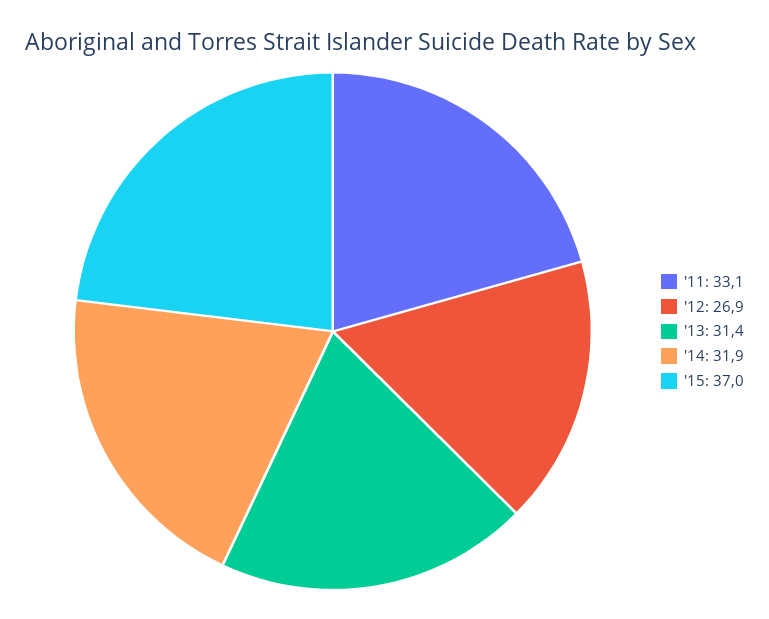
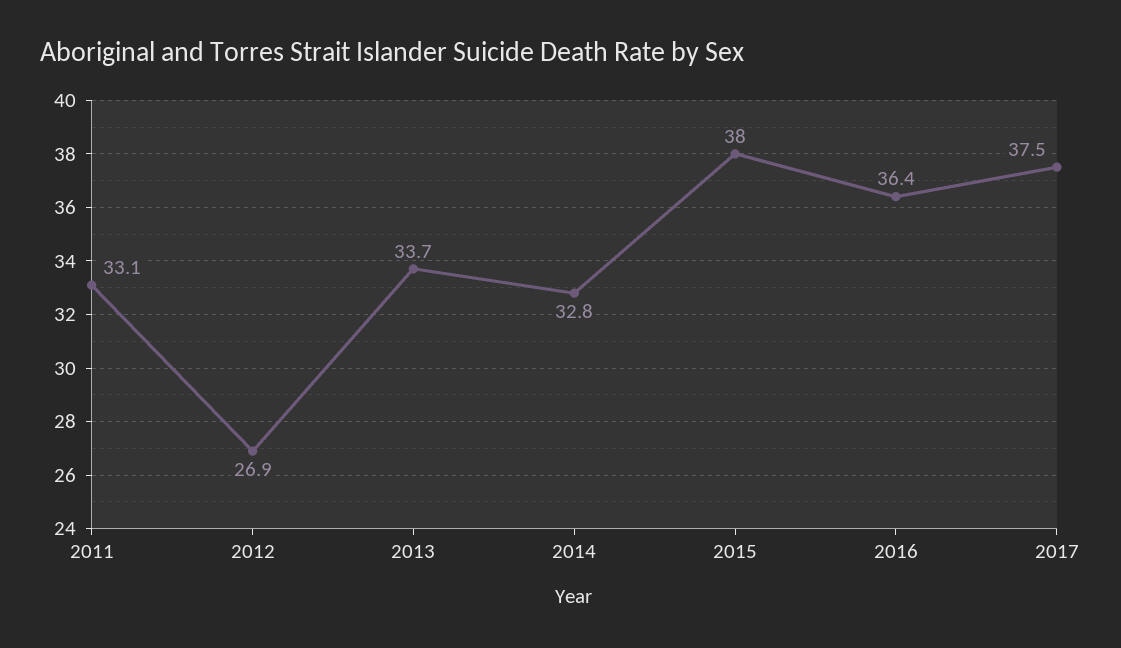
'13: 31.4 -> 33.7
'14: 31.9 -> 32.8
'15: 37 -> 38
2016: none -> 36.4
2017: none -> 37.5

